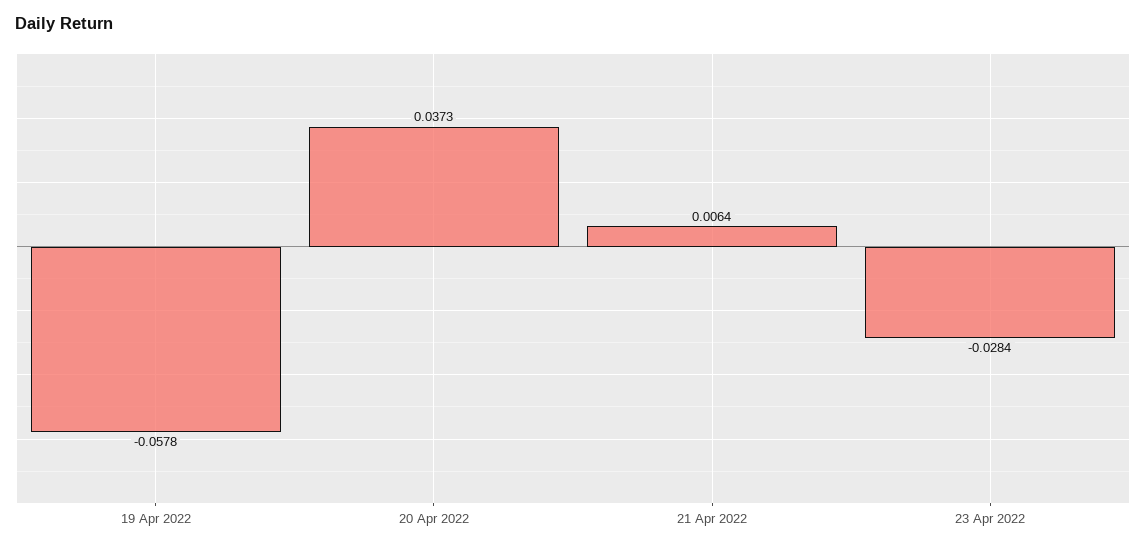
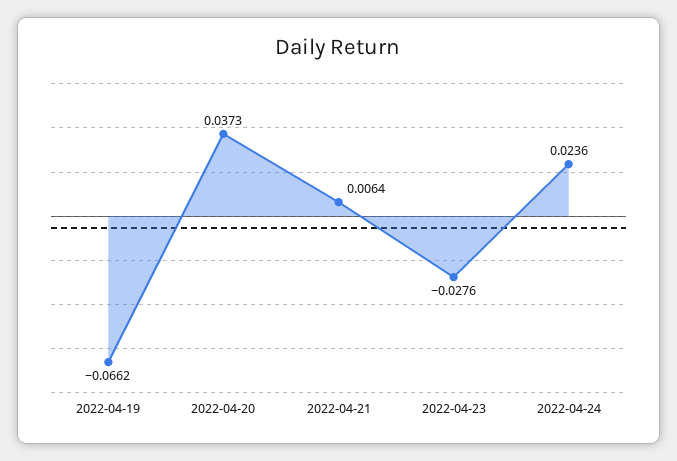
19 Apr 2022: -0.0578 -> -0.0662
23 Apr 2022: -0.0284 -> -0.0276
2022-04-24: none -> 0.0236

